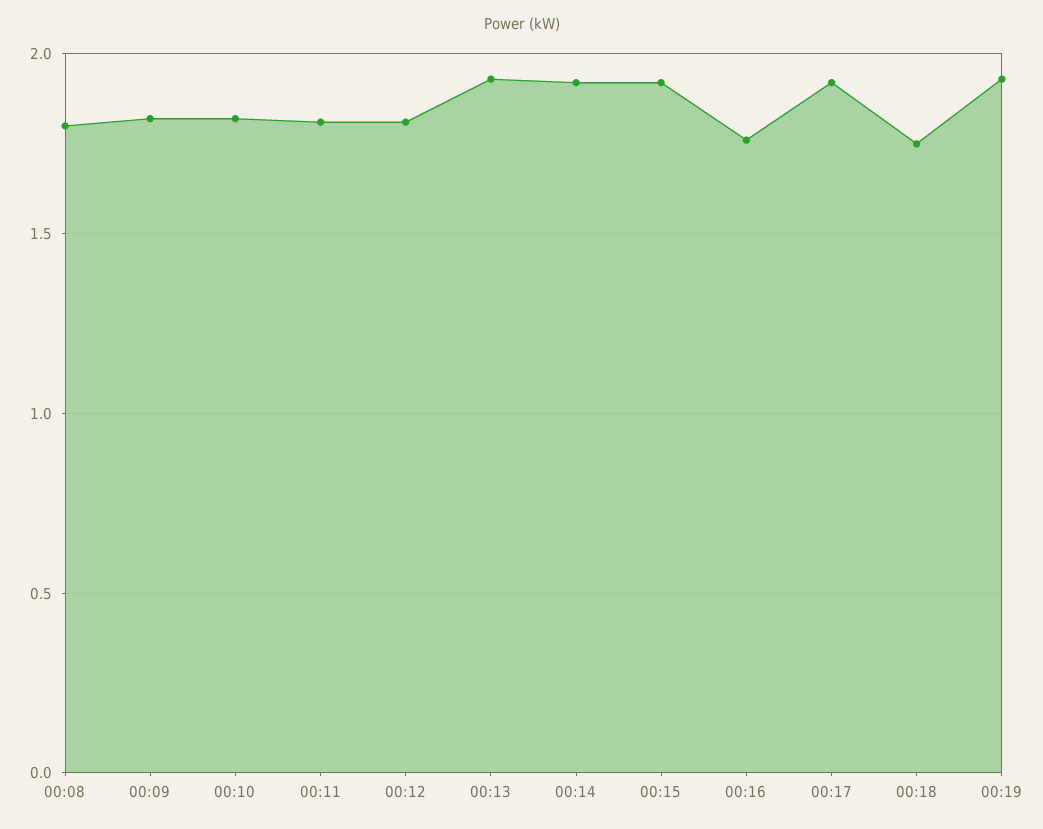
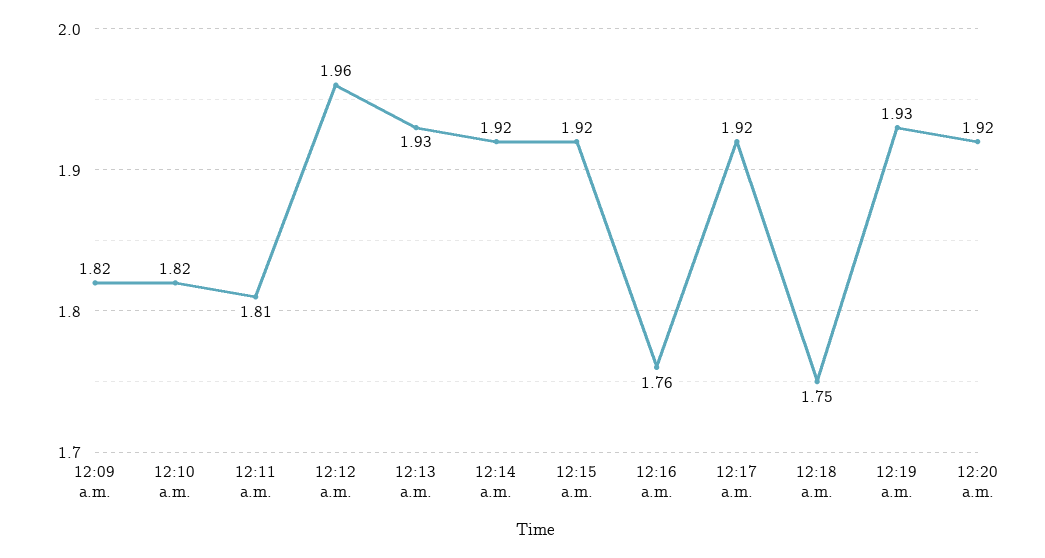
00:08: 1.8 -> none
00:12: 1.8 -> 1.96
12:20 a.m.: none -> 1.92

